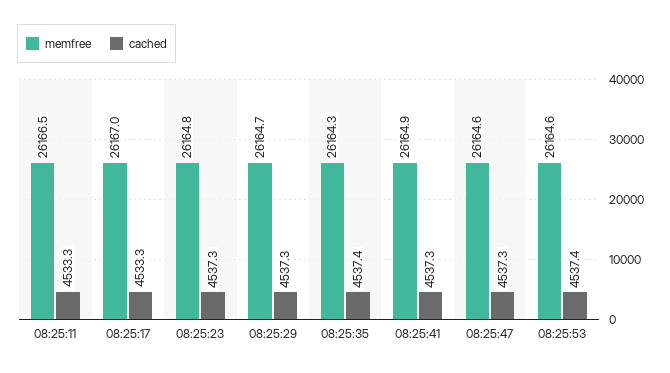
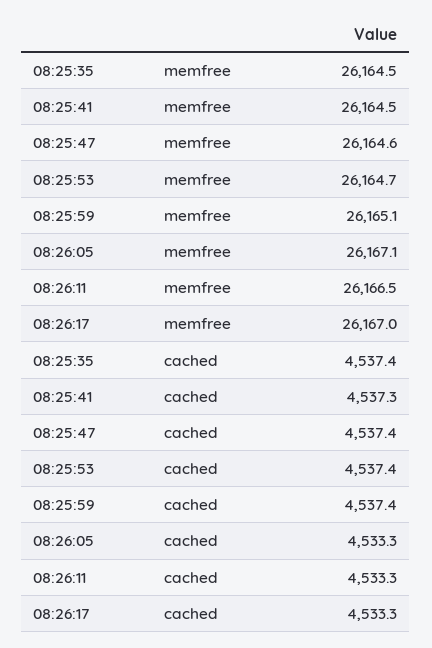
memfree, 08:25:11: 26166.5 -> none
cached, 08:25:11: 4533.3 -> none
memfree, 08:25:17: 26167 -> none
cached, 08:25:17: 4533.3 -> none
memfree, 08:25:23: 26164.8 -> none
cached, 08:25:23: 4537.3 -> none
memfree, 08:25:29: 26164.7 -> none
cached, 08:25:29: 4537.3 -> none
memfree, 08:25:35: 26164.3 -> 26164.5
memfree, 08:25:41: 26164.9 -> 26164.5
cached, 08:25:47: 4537.3 -> 4537.4
memfree, 08:25:53: 26164.6 -> 26164.7
memfree, 08:25:59: none -> 26165.1
memfree, 08:26:05: none -> 26167.1
memfree, 08:26:11: none -> 26166.5
memfree, 08:26:17: none -> 26167
cached, 08:25:59: none -> 4537.4
cached, 08:26:05: none -> 4533.3
cached, 08:26:11: none -> 4533.3
cached, 08:26:17: none -> 4533.3

